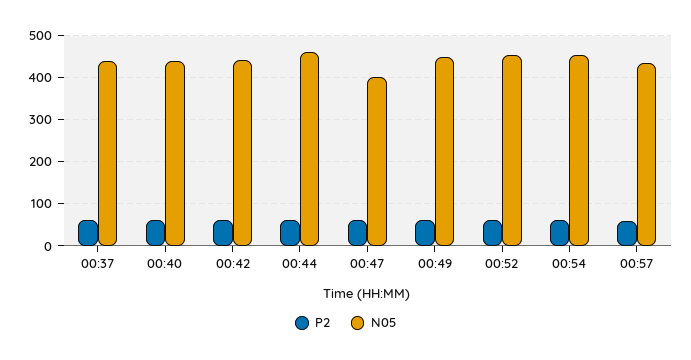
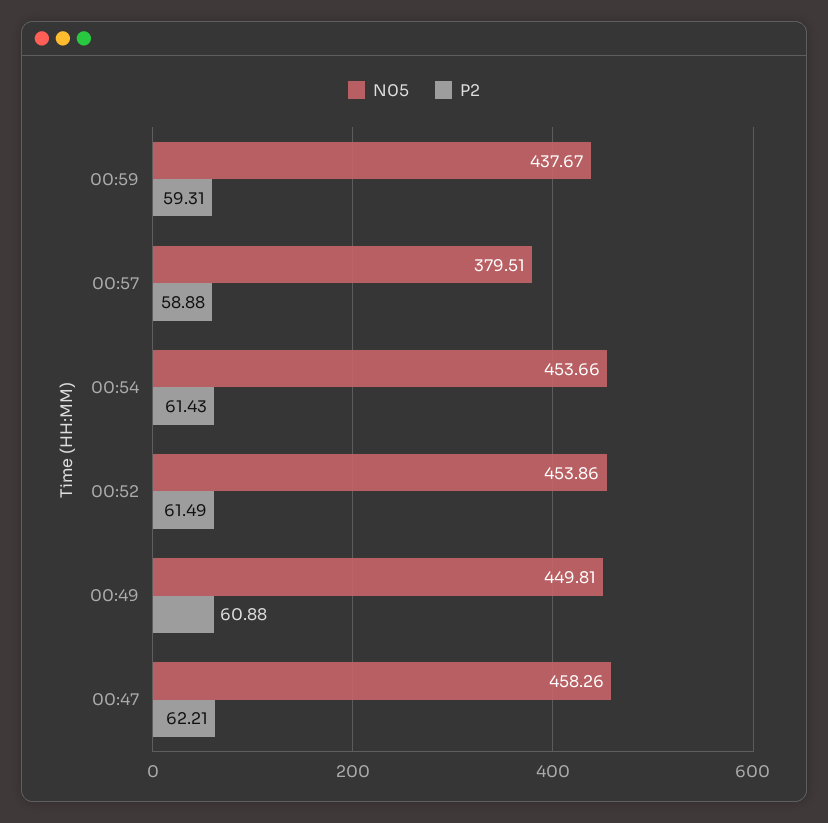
P2, 00:37: 60 -> none
N05, 00:37: 440 -> none
P2, 00:40: 60 -> none
N05, 00:40: 440 -> none
P2, 00:42: 60 -> none
N05, 00:42: 440 -> none
P2, 00:44: 60 -> none
N05, 00:44: 460 -> none
N05, 00:47: 400 -> 458.26
N05, 00:57: 440 -> 379.51
N05, 00:59: none -> 437.67
P2, 00:59: none -> 59.31

